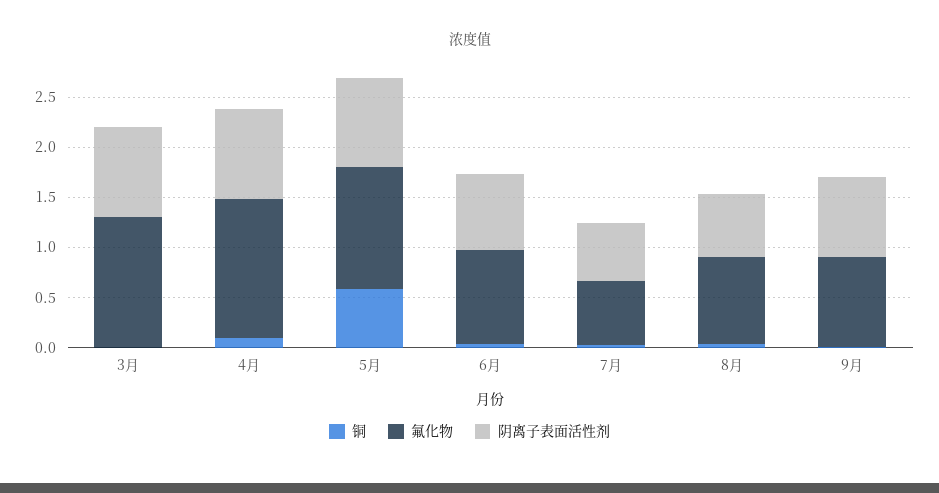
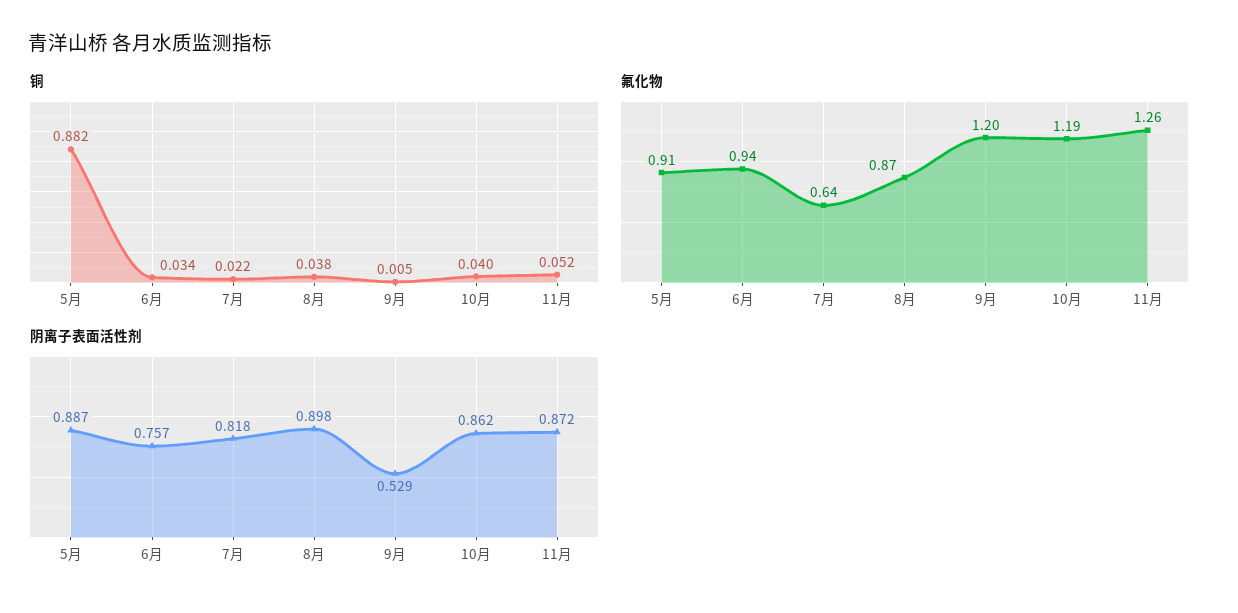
铜, 3月: 0 -> none
氟化物, 3月: 1.3 -> none
阴离子表面活性剂, 3月: 0.9 -> none
铜, 4月: 0.1 -> none
氟化物, 4月: 1.4 -> none
阴离子表面活性剂, 4月: 0.9 -> none
铜, 5月: 0.6 -> 0.882
氟化物, 5月: 1.2 -> 0.91
阴离子表面活性剂, 7月: 0.6 -> 0.818
阴离子表面活性剂, 8月: 0.6 -> 0.898
氟化物, 9月: 0.9 -> 1.2
阴离子表面活性剂, 9月: 0.8 -> 0.529
铜, 10月: none -> 0.04
铜, 11月: none -> 0.052
氟化物, 10月: none -> 1.19
氟化物, 11月: none -> 1.26
阴离子表面活性剂, 10月: none -> 0.862
阴离子表面活性剂, 11月: none -> 0.872

